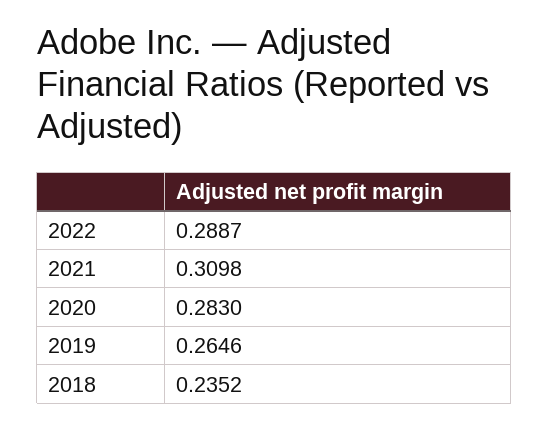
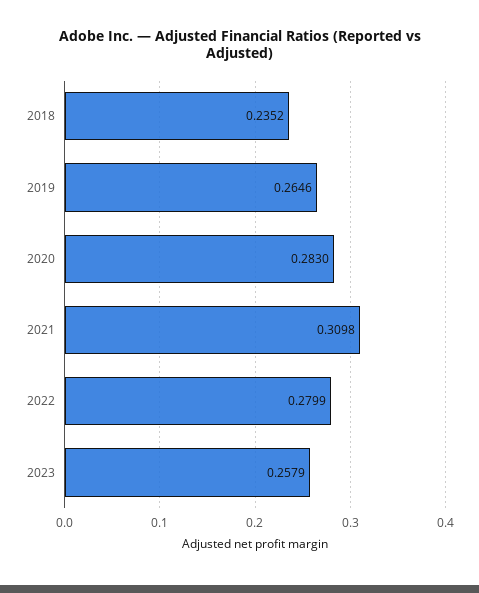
2022: 0.2887 -> 0.2799
2023: none -> 0.2579

